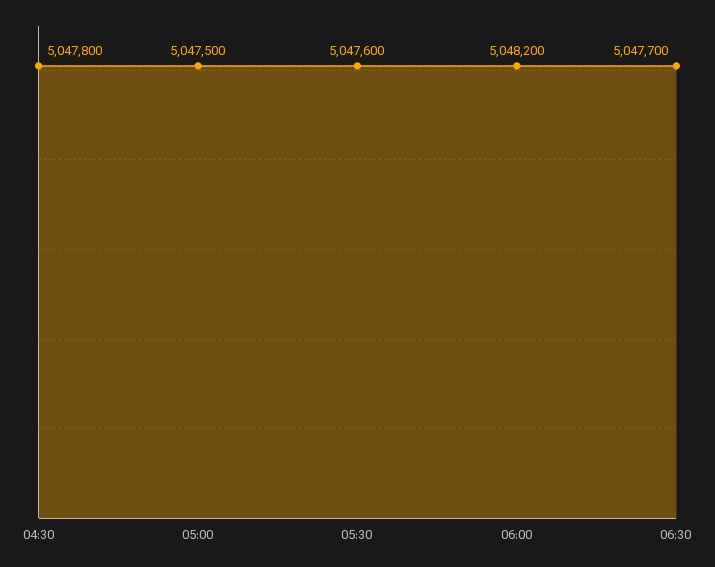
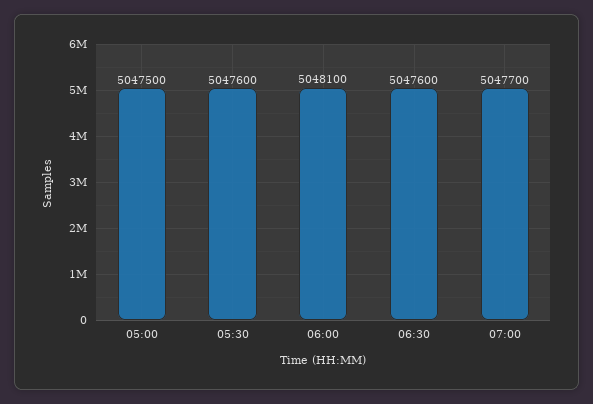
04:30: 5047800 -> none
06:00: 5048200 -> 5048100
06:30: 5047700 -> 5047600
07:00: none -> 5047700

